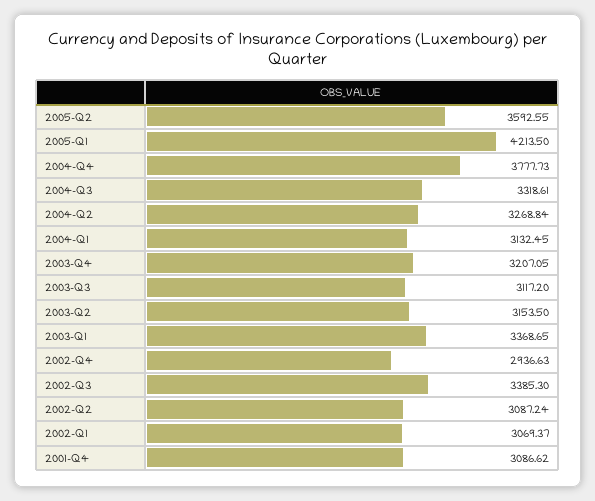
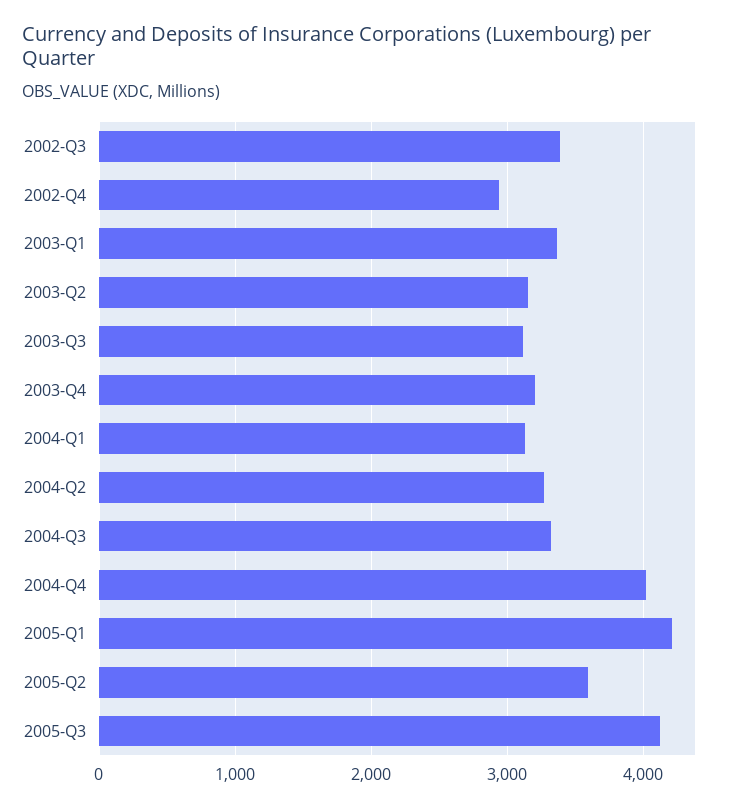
2004-Q4: 3777.73 -> 4000
2002-Q2: 3087.24 -> none
2002-Q1: 3069.37 -> none
2001-Q4: 3086.62 -> none
2005-Q3: none -> 4100

